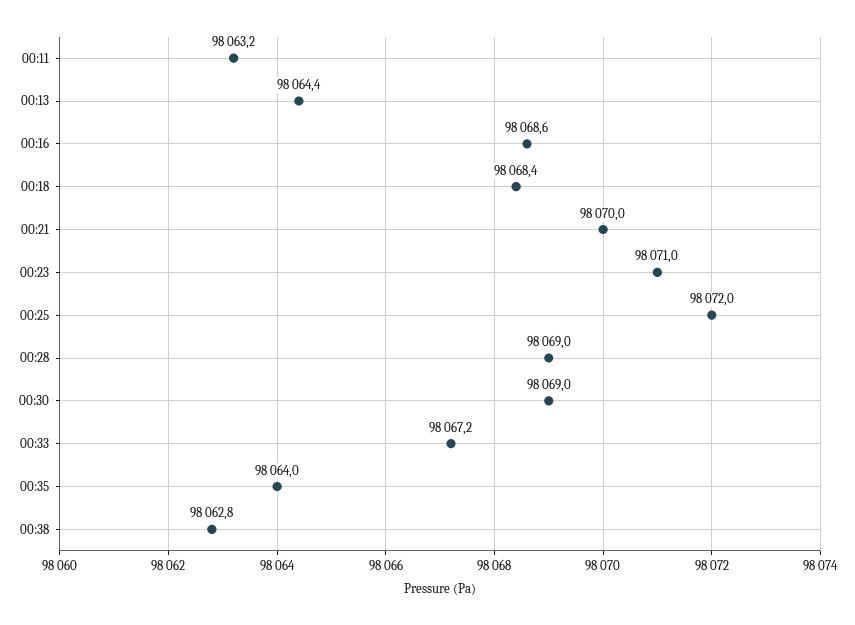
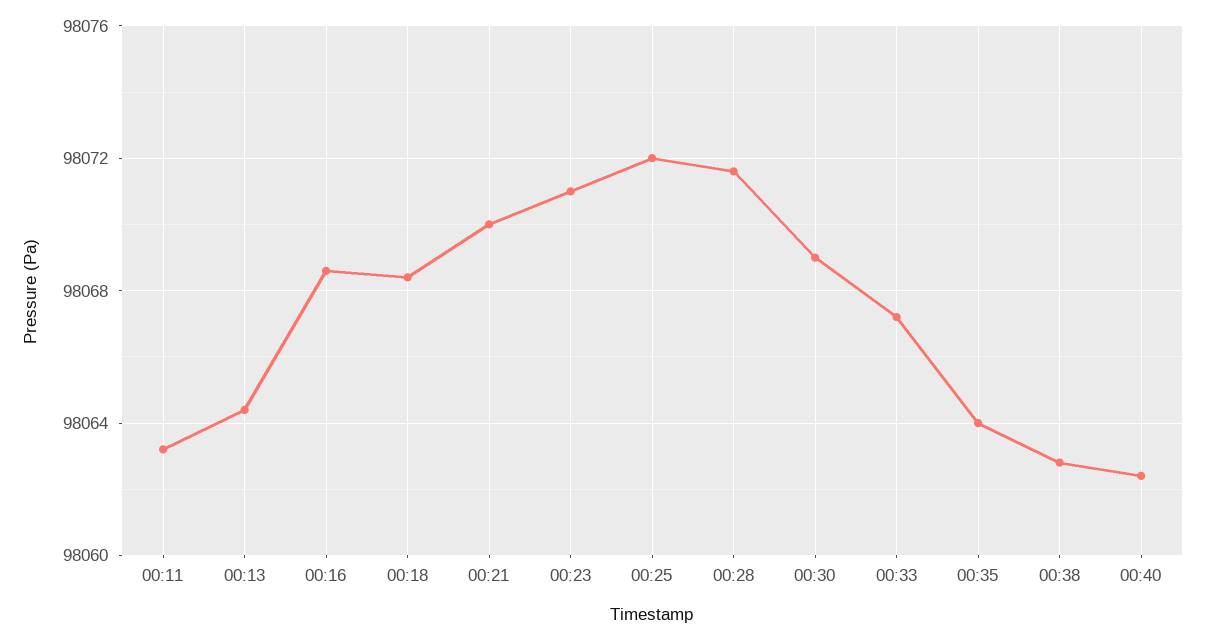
00:28: 98069 -> 98071.5
00:40: none -> 98062.5

